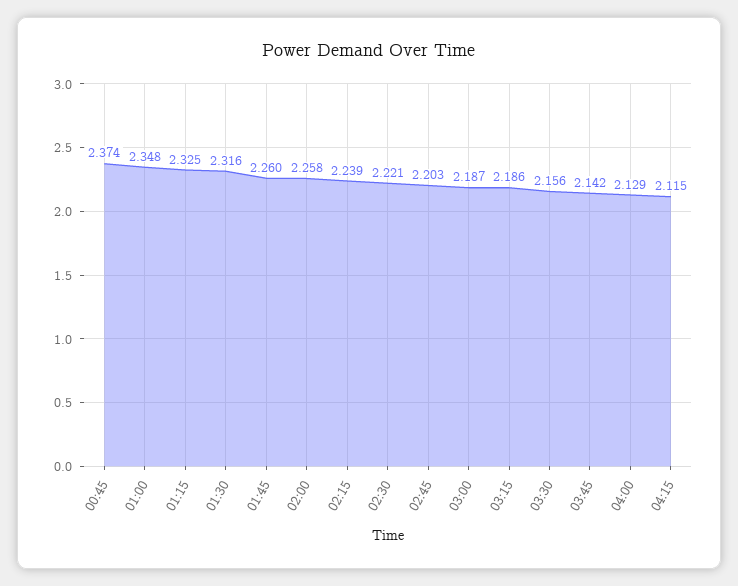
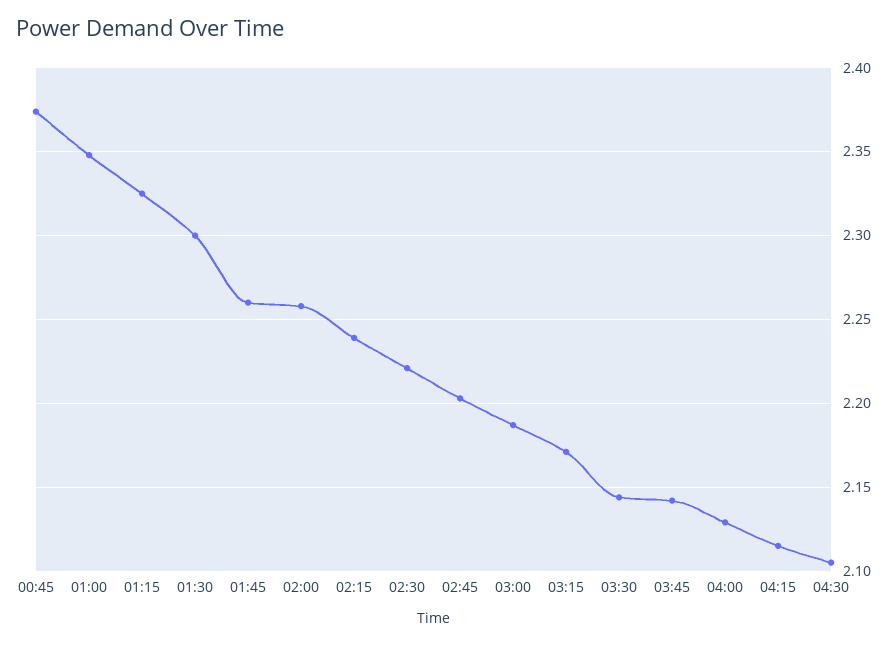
01:30: 2.316 -> 2.3
03:15: 2.186 -> 2.17
03:30: 2.156 -> 2.145
04:30: none -> 2.105

